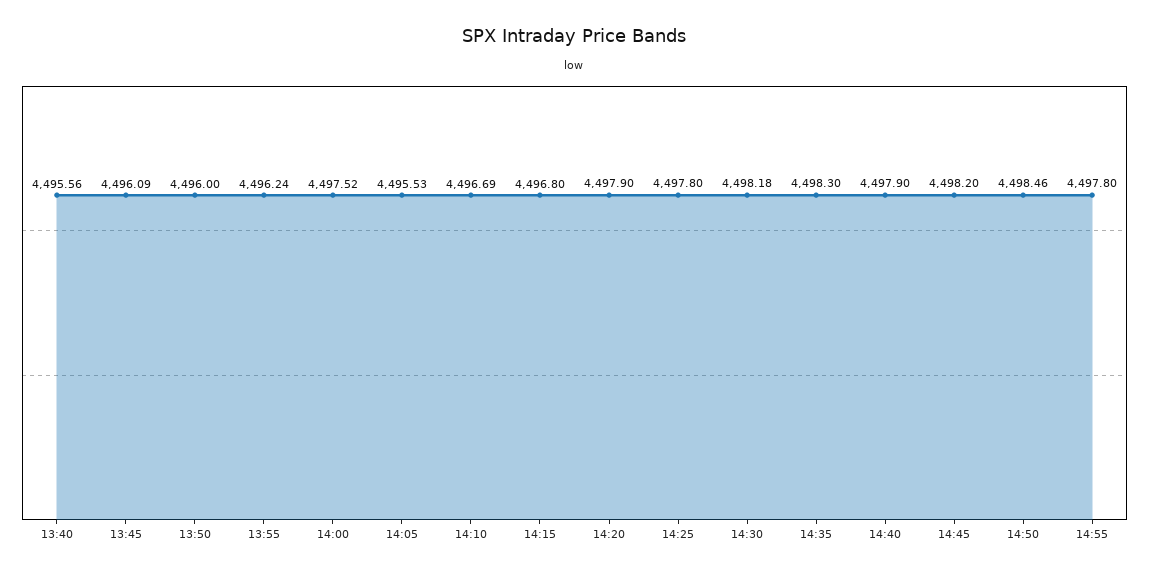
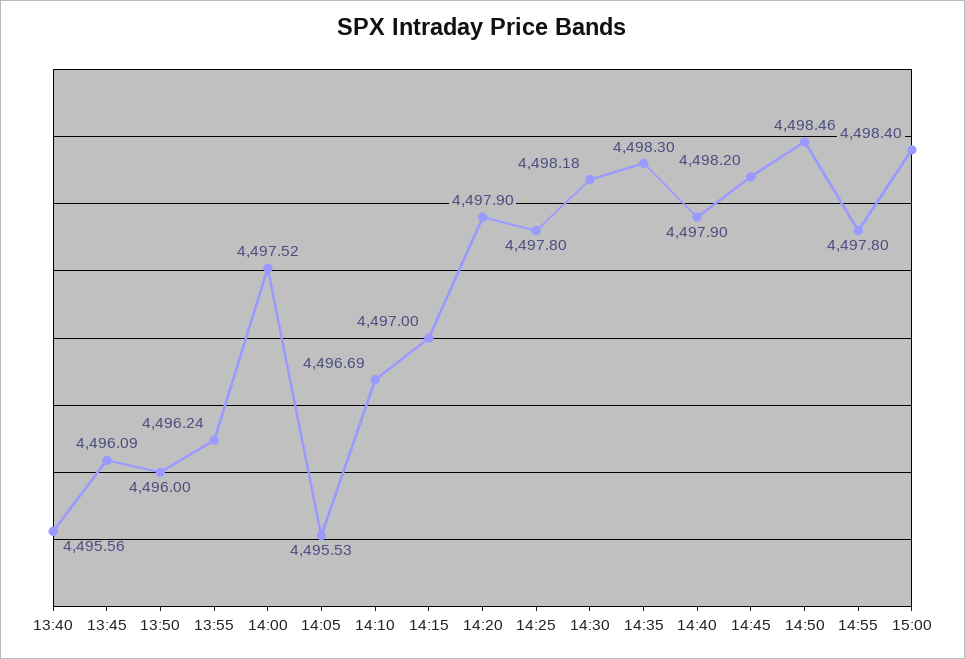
14:15: 4496.8 -> 4497
15:00: none -> 4498.4

